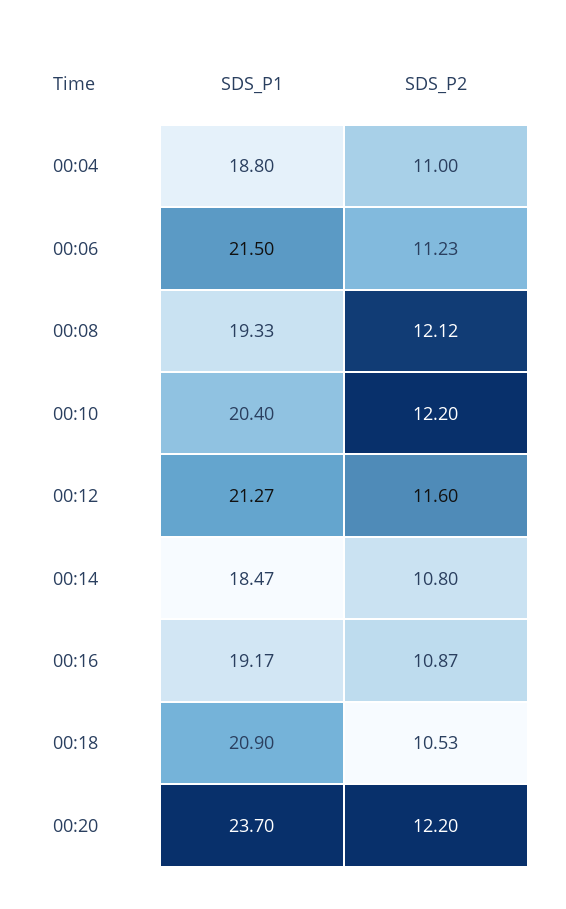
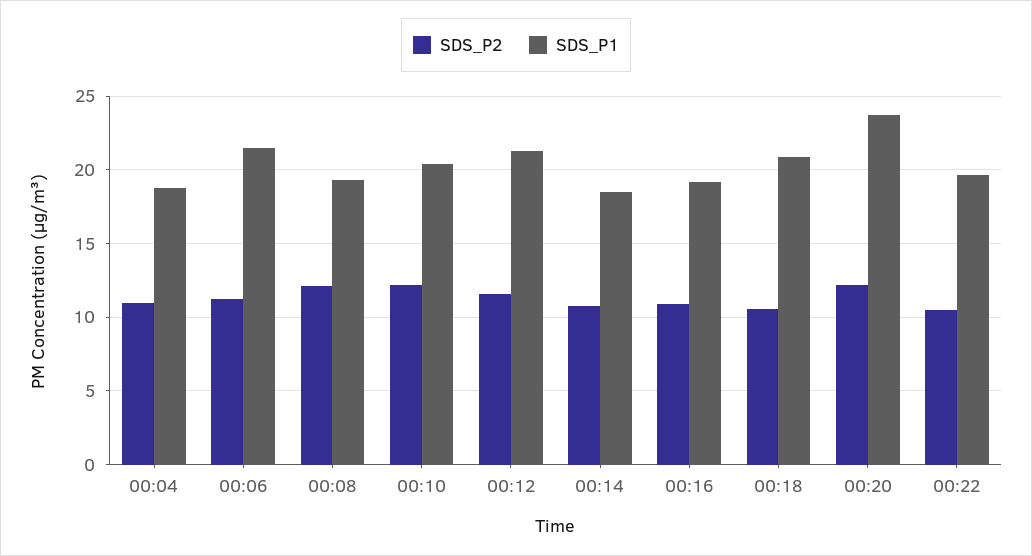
SDS_P2, 00:22: none -> 10.5
SDS_P1, 00:22: none -> 19.5

